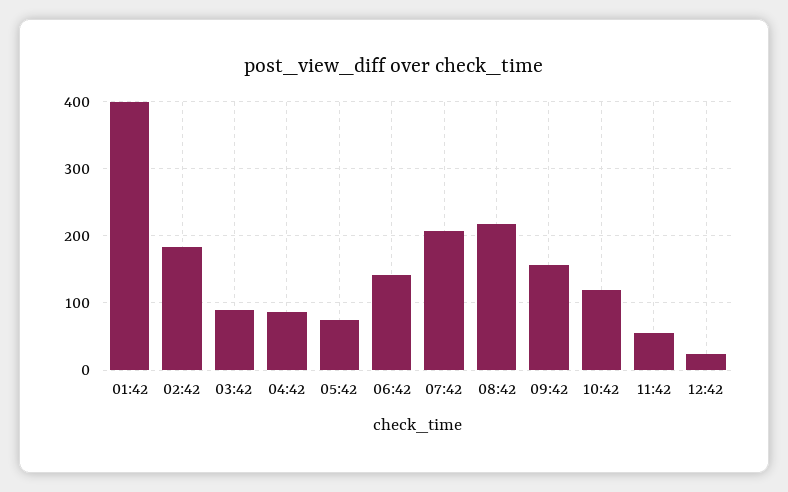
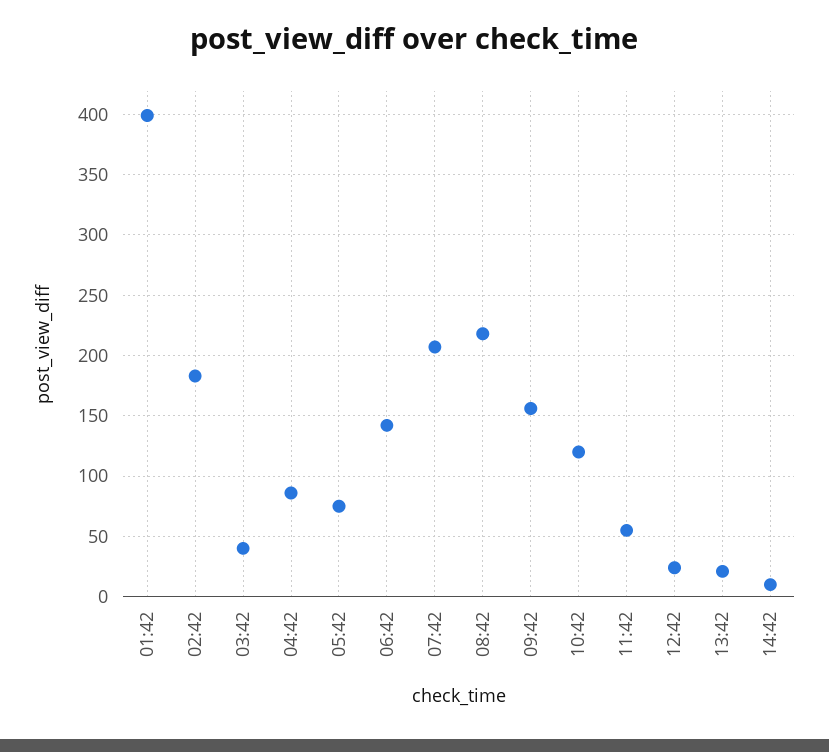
03:42: 90 -> 40
13:42: none -> 20
14:42: none -> 10

